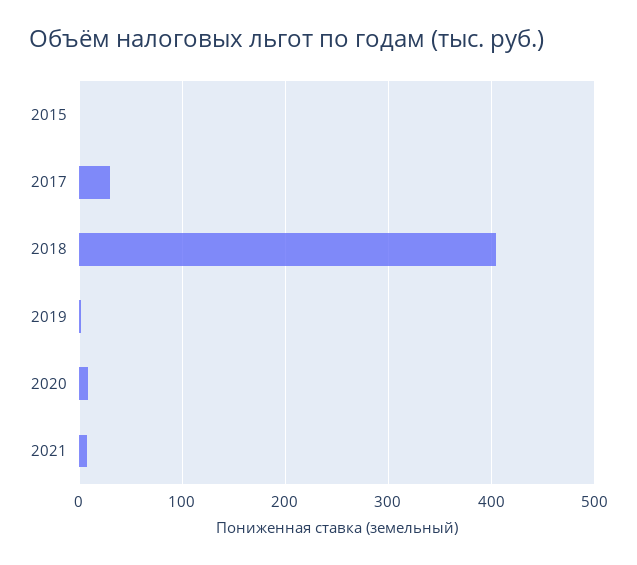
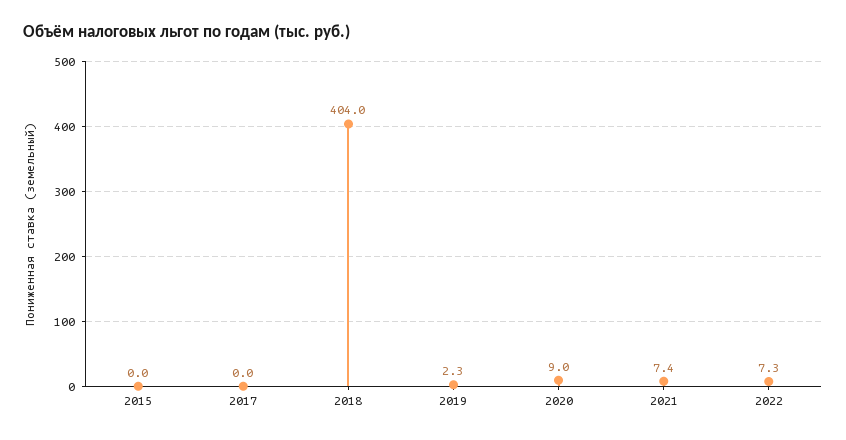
2017: 30 -> 0
2022: none -> 7.3

